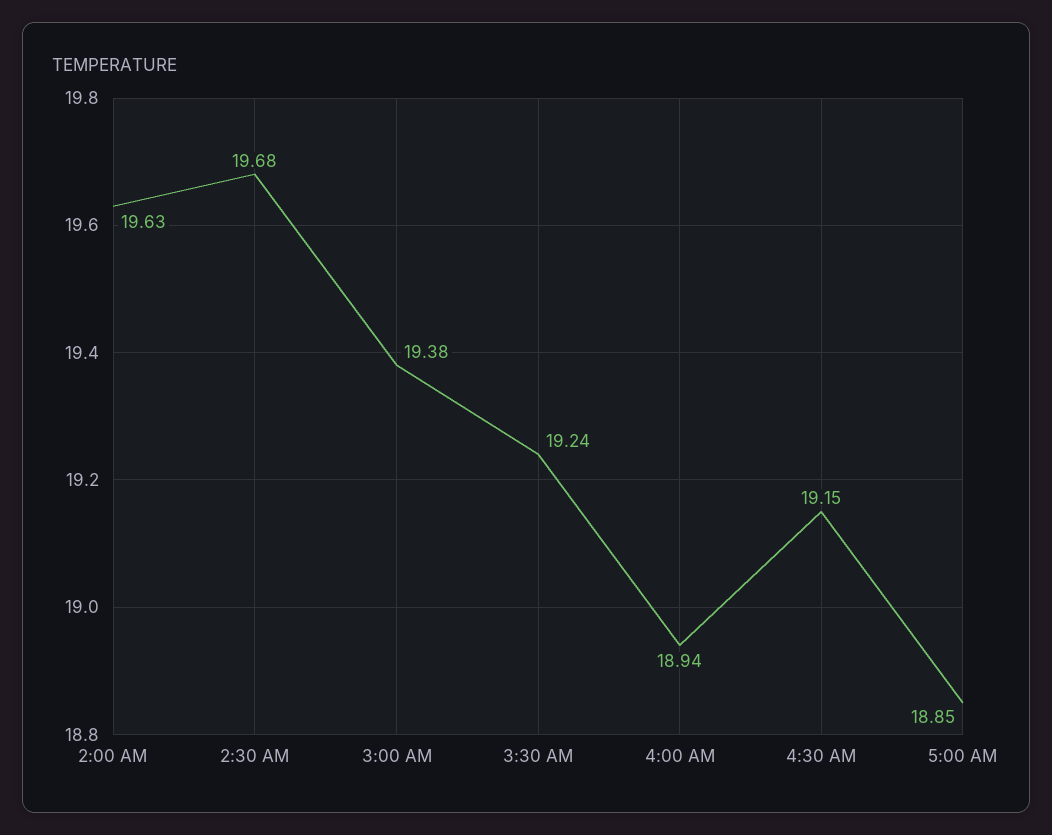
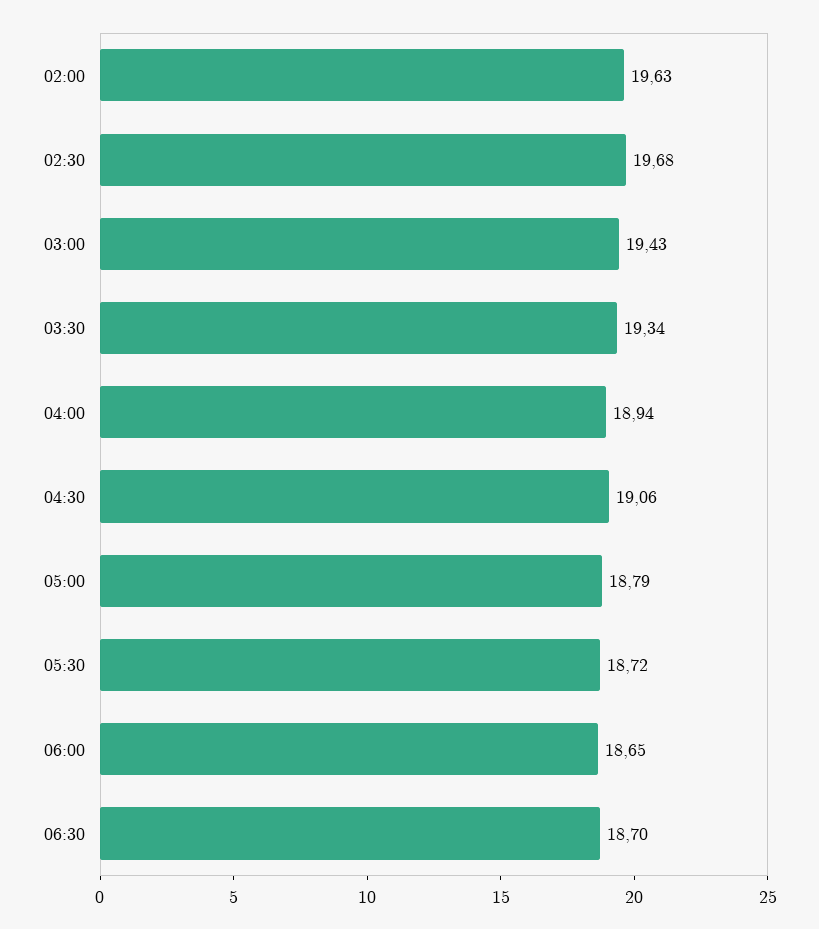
3:00 AM: 19.38 -> 19.43
3:30 AM: 19.24 -> 19.34
4:30 AM: 19.15 -> 19.06
5:00 AM: 18.85 -> 18.79
05:30: none -> 18.72
06:00: none -> 18.65
06:30: none -> 18.7

